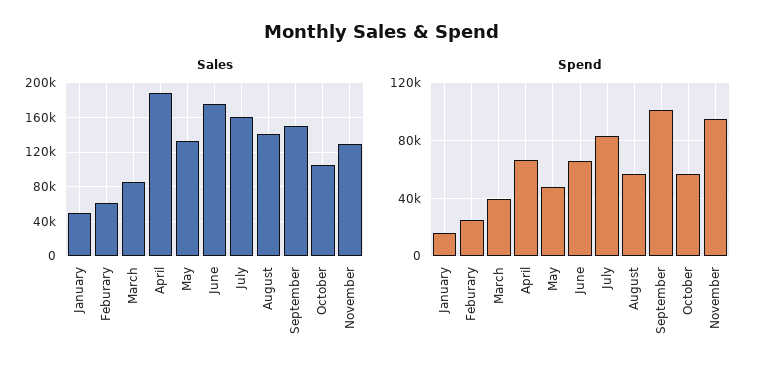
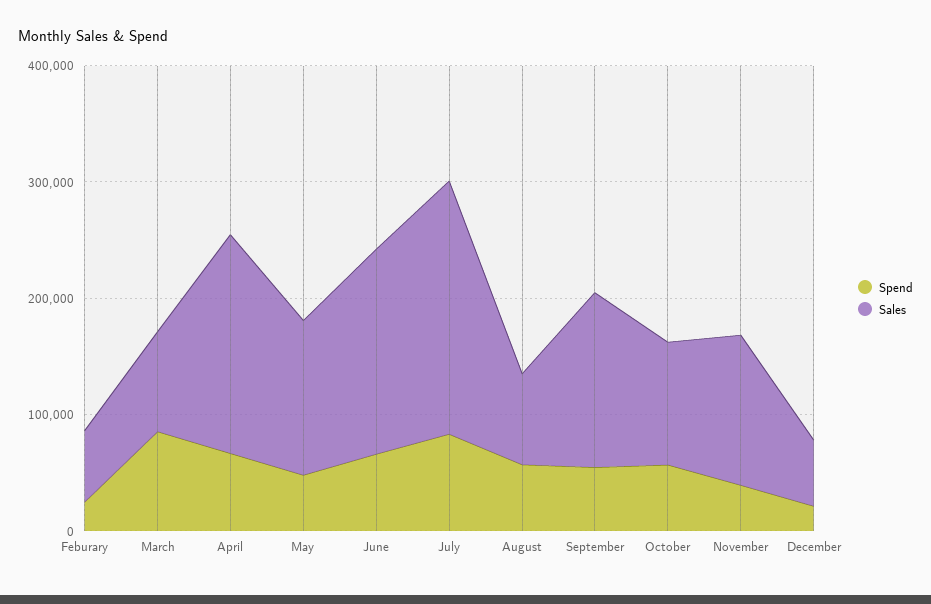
Sales, January: 50000 -> none
Sales, July: 160000 -> 220000
Sales, August: 140000 -> 80000
Spend, January: 15000 -> none
Spend, March: 40000 -> 80000
Spend, September: 100000 -> 60000
Spend, November: 95000 -> 40000
Spend, December: none -> 20000
Sales, December: none -> 60000

